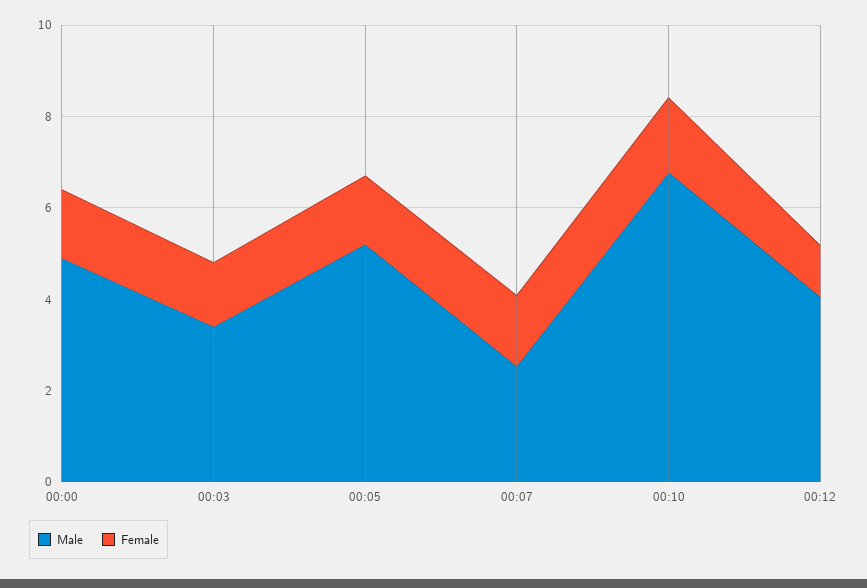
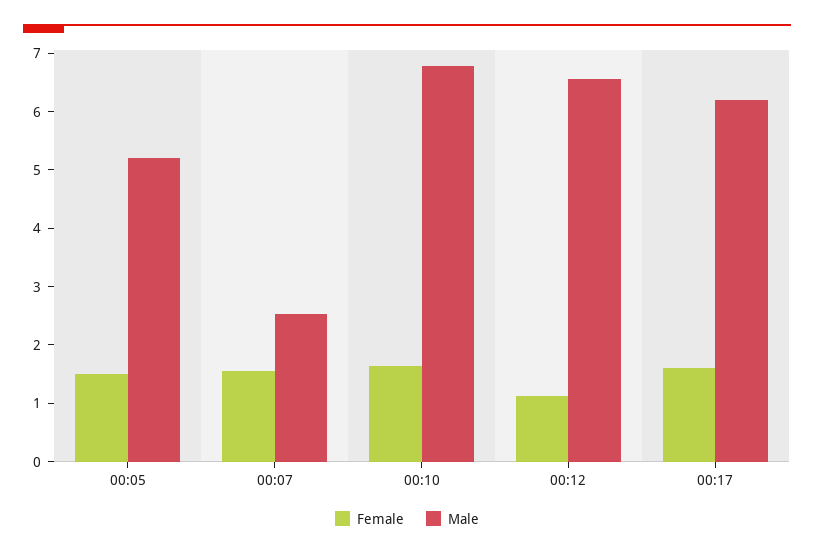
Male, 00:00: 5 -> none
Female, 00:00: 1.5 -> none
Male, 00:03: 3.5 -> none
Female, 00:03: 1.5 -> none
Male, 00:12: 4 -> 6.6
Female, 00:17: none -> 1.6
Male, 00:17: none -> 6.2

